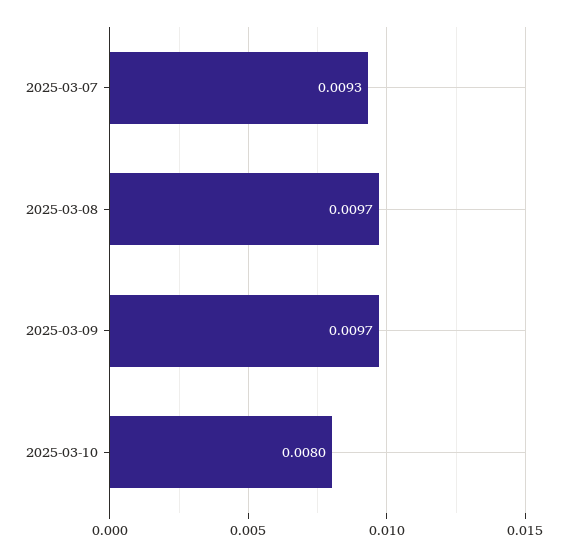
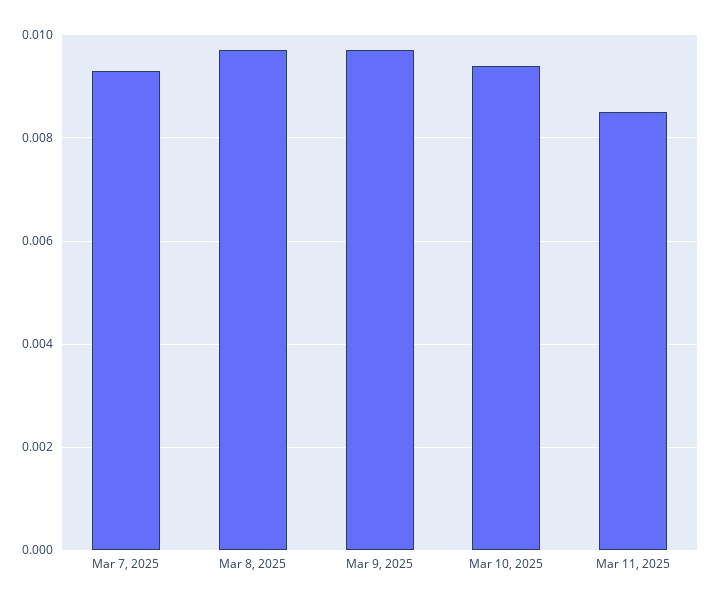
2025-03-10: 0.008 -> 0.0095
Mar 11, 2025: none -> 0.0085

